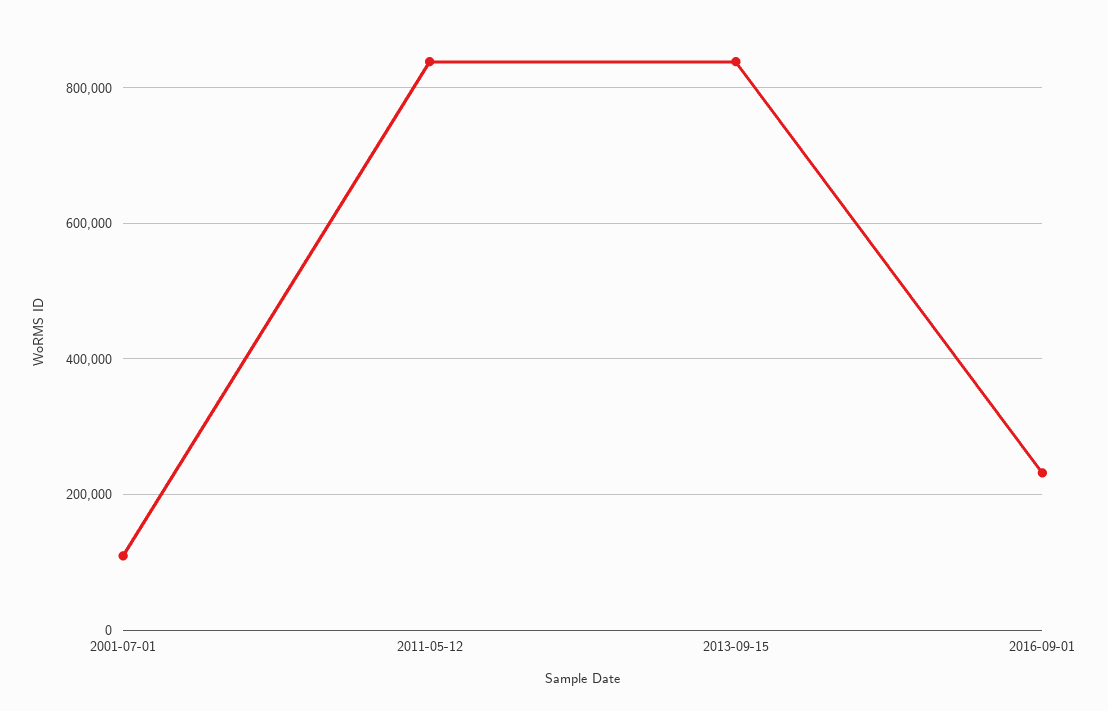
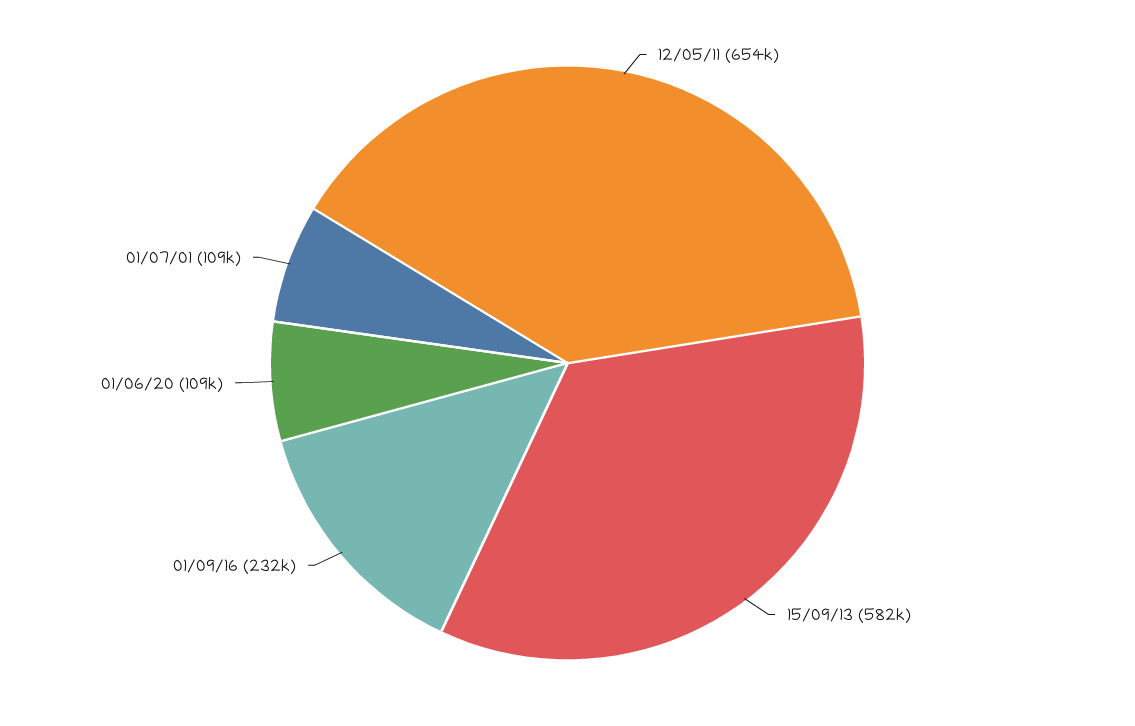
2011-05-12: 840000 -> 654000
2013-09-15: 840000 -> 582000
01/06/20: none -> 109000

